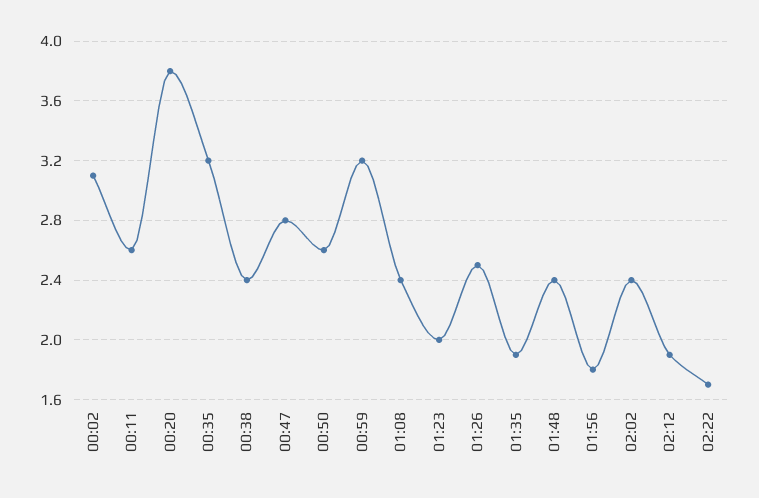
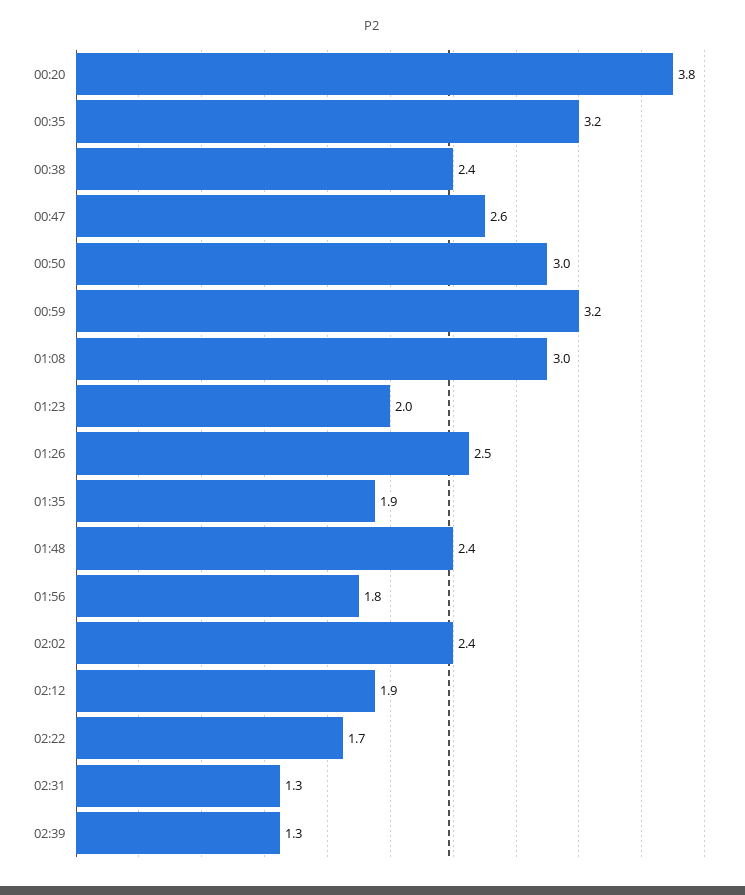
00:02: 3.1 -> none
00:11: 2.6 -> none
00:47: 2.8 -> 2.6
00:50: 2.6 -> 3
01:08: 2.4 -> 3
02:31: none -> 1.3
02:39: none -> 1.3

